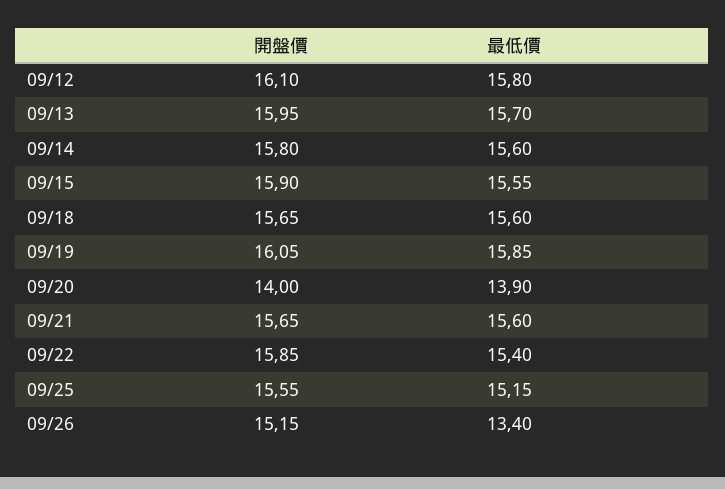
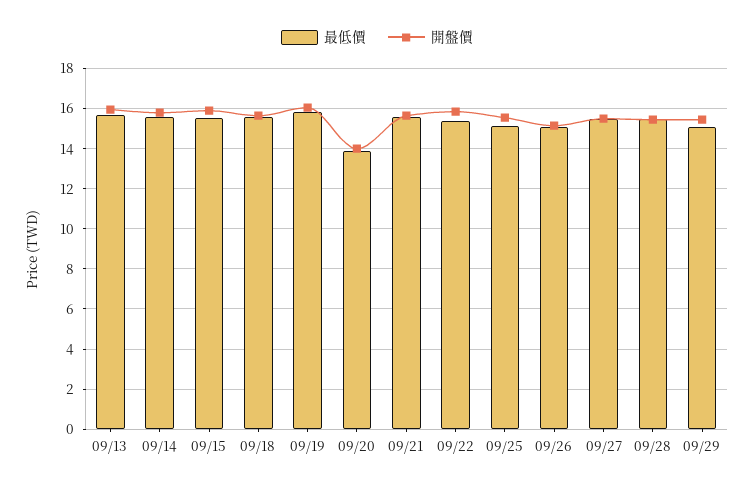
開盤價, 09/12: 16.1 -> none
最低價, 09/12: 15.8 -> none
最低價, 09/26: 13.4 -> 15
最低價, 09/27: none -> 15.5
開盤價, 09/27: none -> 15.5
最低價, 09/28: none -> 15.5
開盤價, 09/28: none -> 15.5
最低價, 09/29: none -> 15
開盤價, 09/29: none -> 15.5

